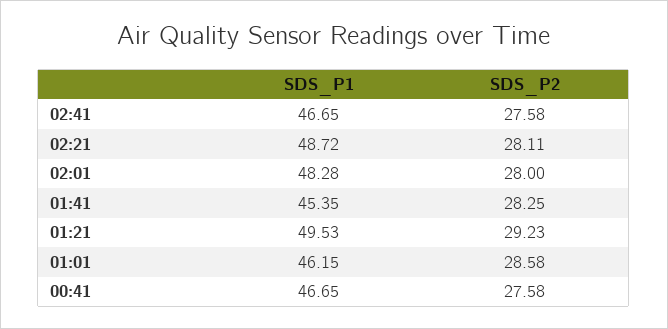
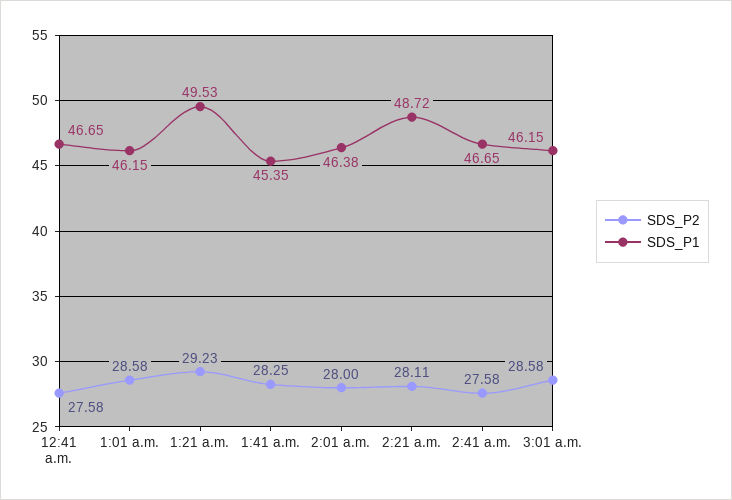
SDS_P1, 02:01: 48.28 -> 46.38
SDS_P2, 3:01 a.m.: none -> 28.58
SDS_P1, 3:01 a.m.: none -> 46.15

